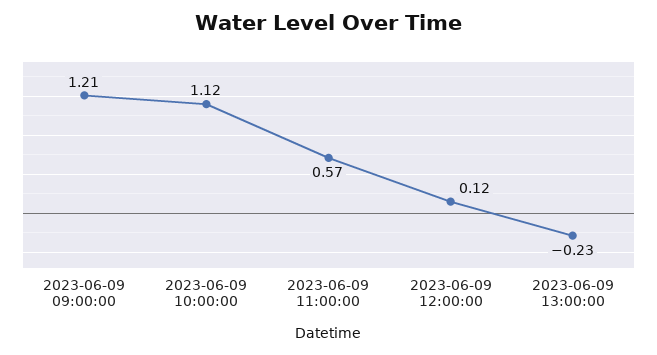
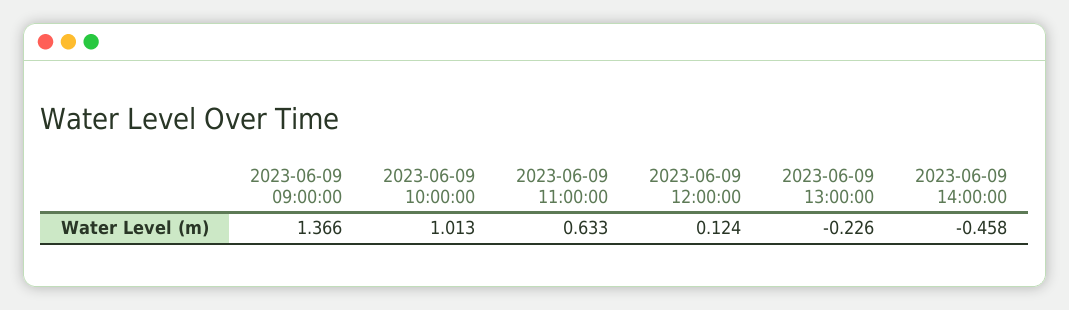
2023-06-09 09:00:00: 1.21 -> 1.366
2023-06-09 10:00:00: 1.12 -> 1.013
2023-06-09 11:00:00: 0.57 -> 0.633
2023-06-09 14:00:00: none -> -0.458

